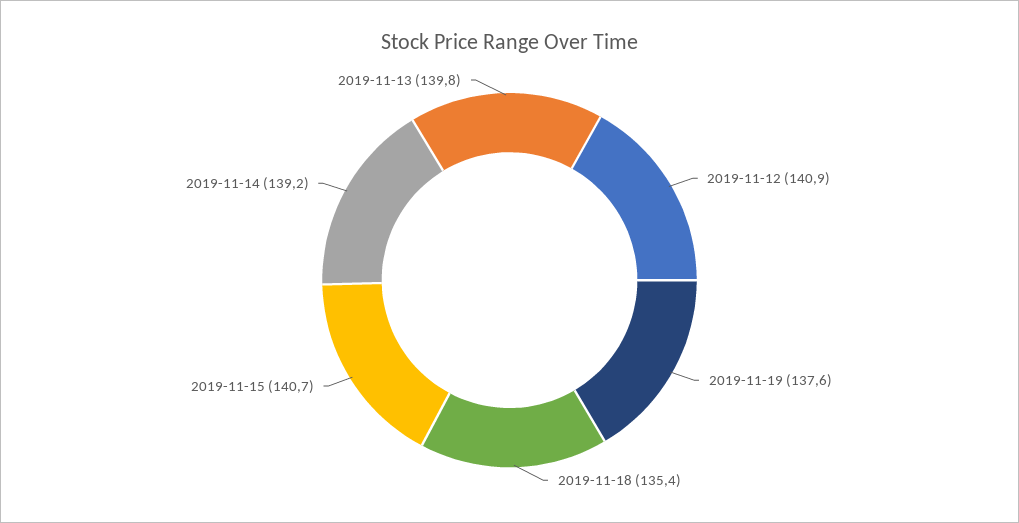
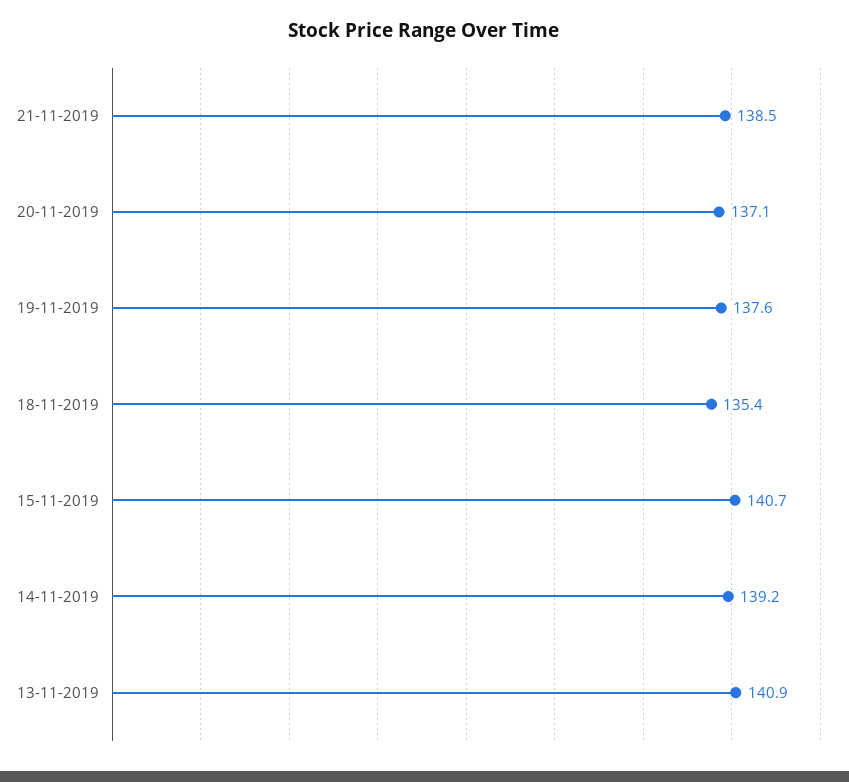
2019-11-12: 140.9 -> none
2019-11-13: 139.8 -> 140.9
21-11-2019: none -> 138.5
20-11-2019: none -> 137.1

